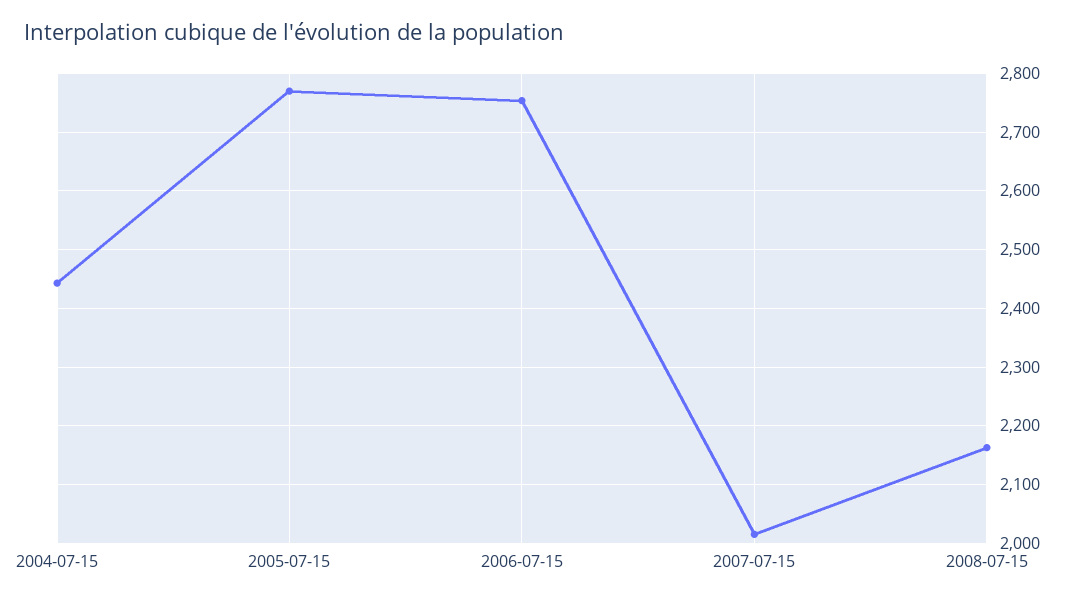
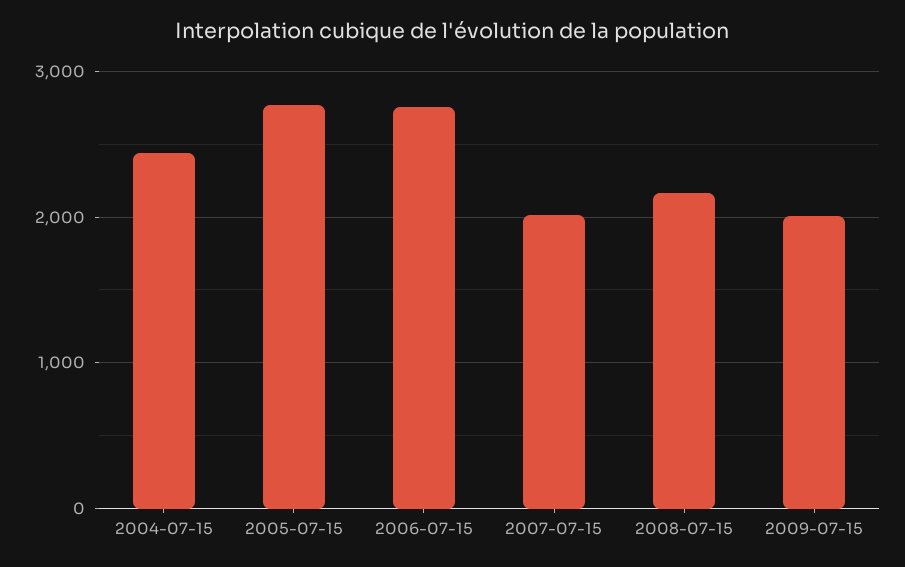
2009-07-15: none -> 2000

